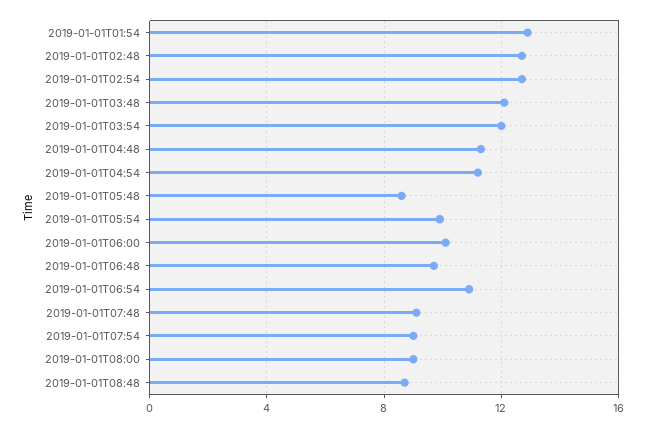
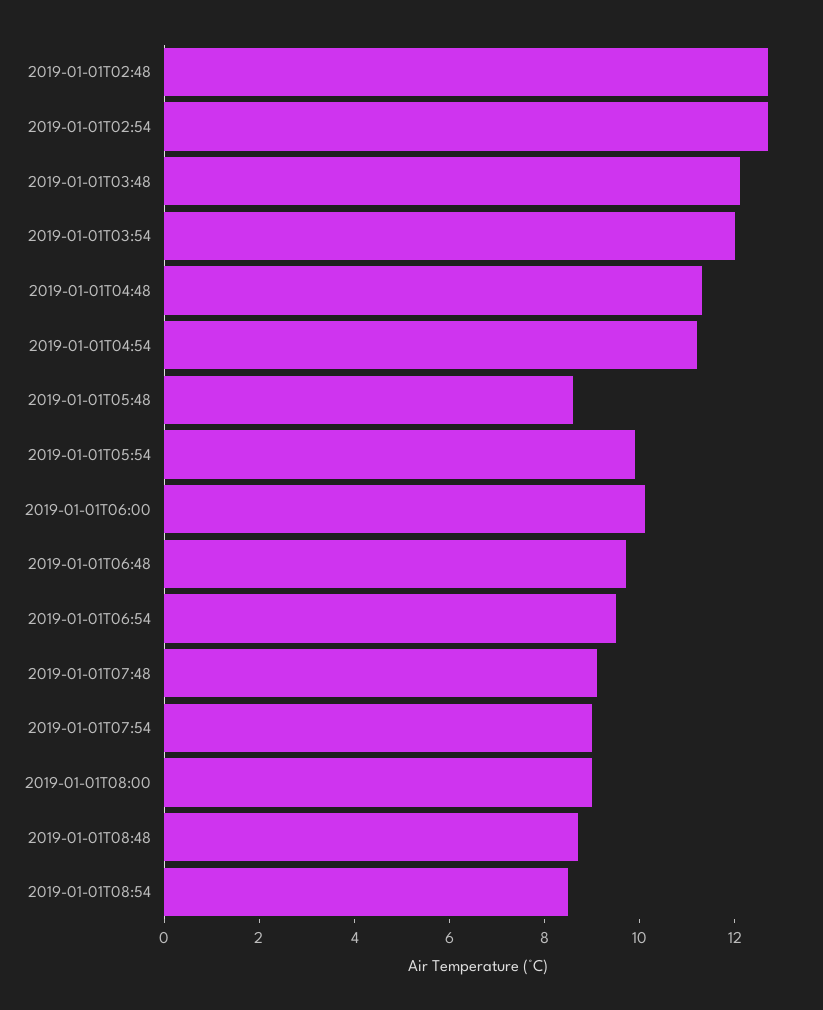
2019-01-01T01:54: 13 -> none
2019-01-01T06:54: 11 -> 9.5
2019-01-01T08:54: none -> 8.5

